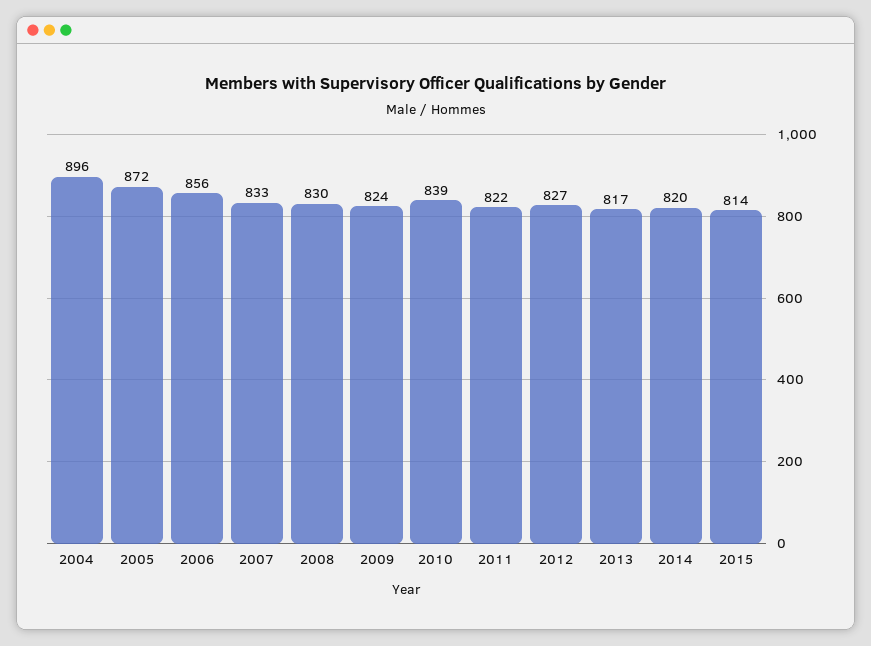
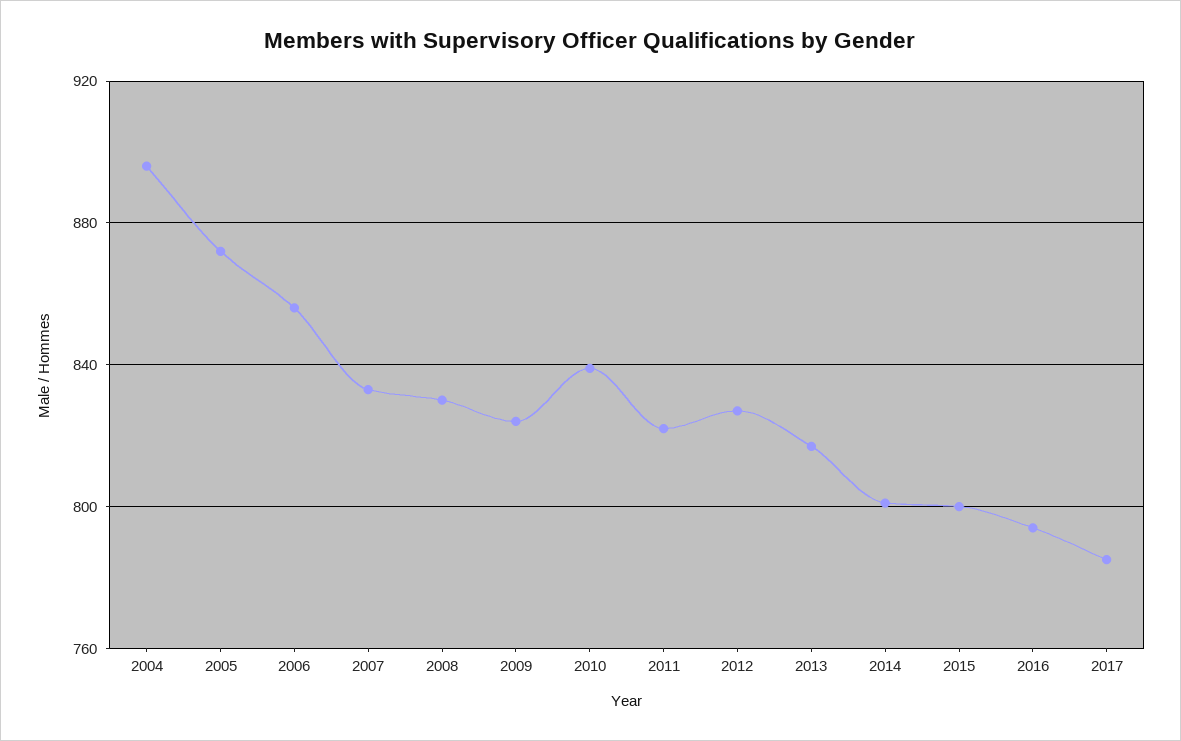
2014: 820 -> 800
2015: 814 -> 800
2016: none -> 795
2017: none -> 785

